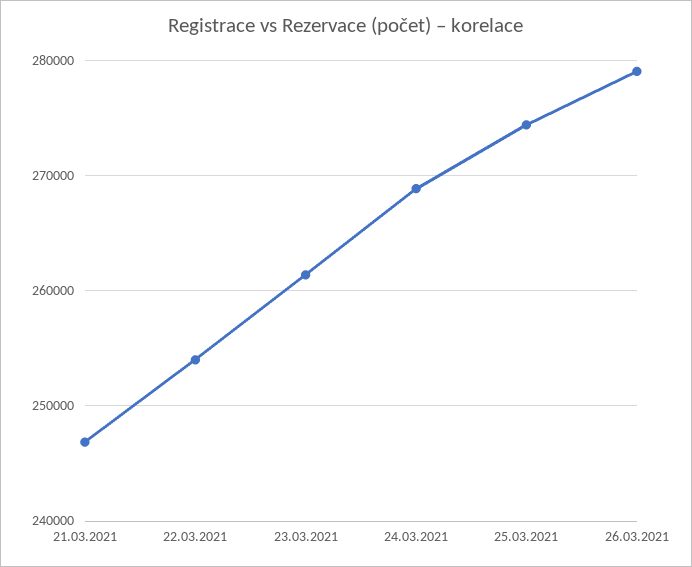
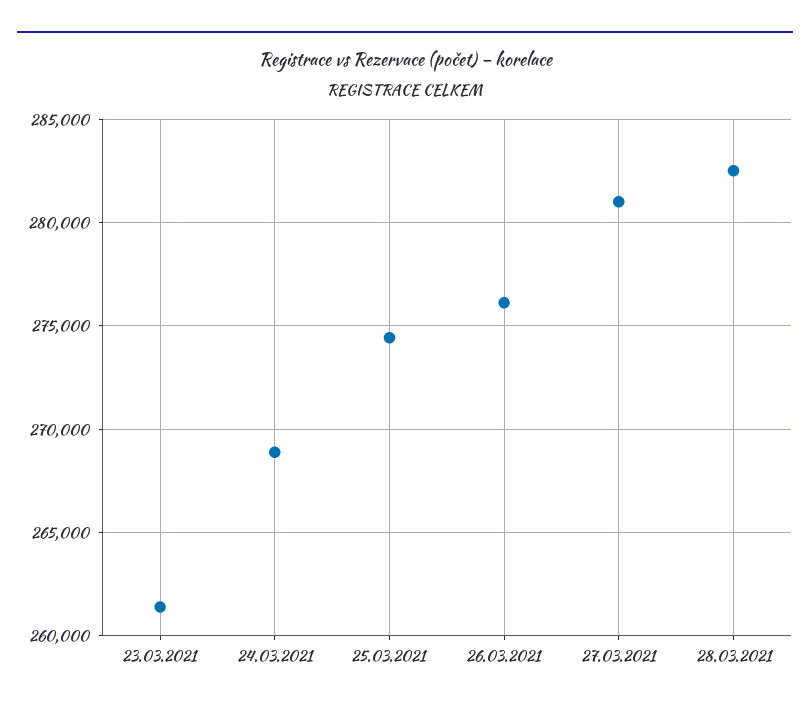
21.03.2021: 247000 -> none
22.03.2021: 254000 -> none
26.03.2021: 279000 -> 276000
27.03.2021: none -> 281000
28.03.2021: none -> 282500

